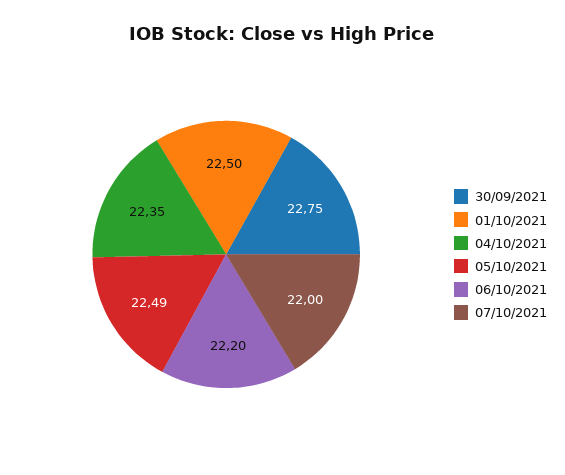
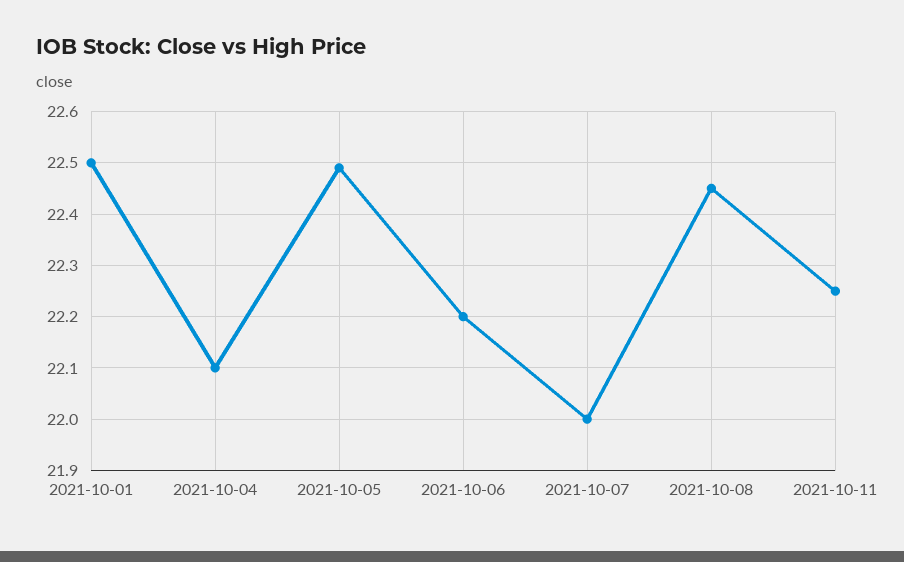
30/09/2021: 22.75 -> none
04/10/2021: 22.35 -> 22.1
2021-10-08: none -> 22.45
2021-10-11: none -> 22.25

